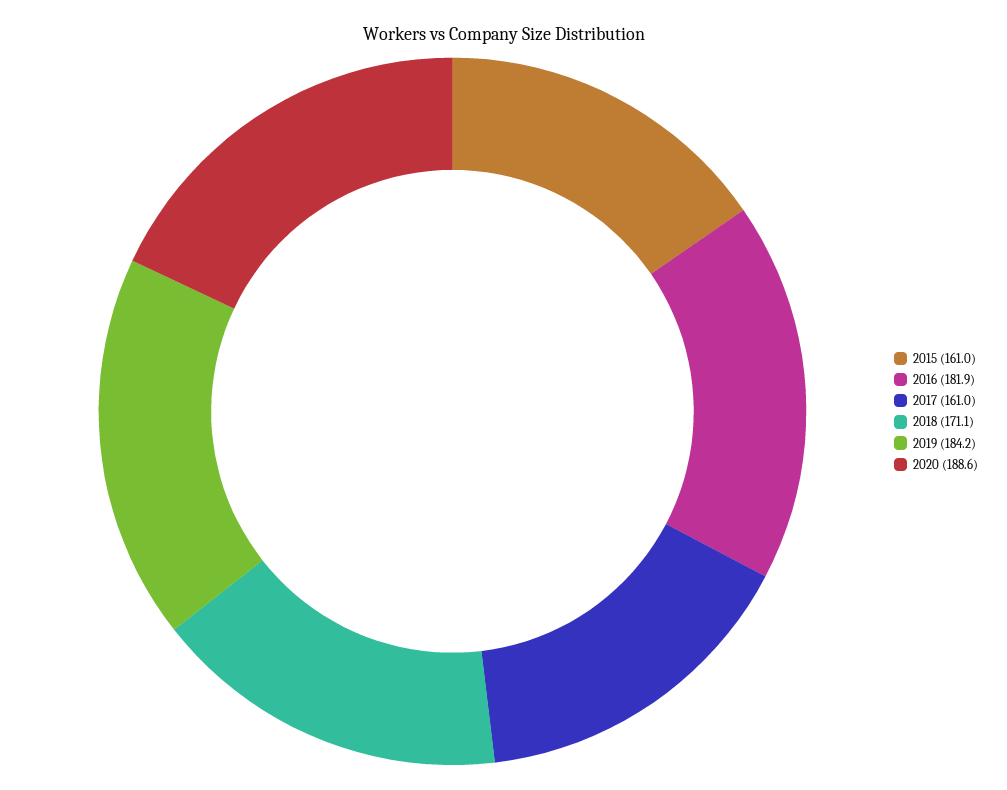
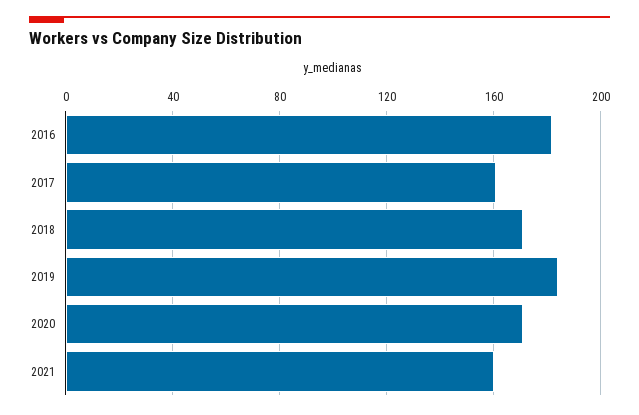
2015: 161 -> none
2020: 188.6 -> 170
2021: none -> 160

